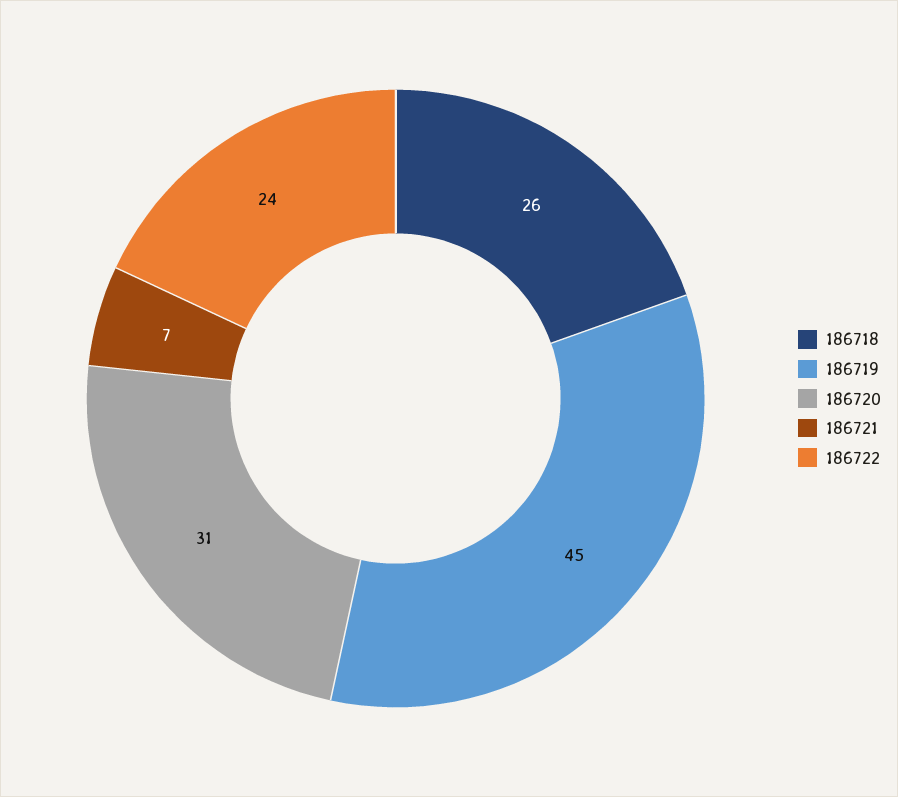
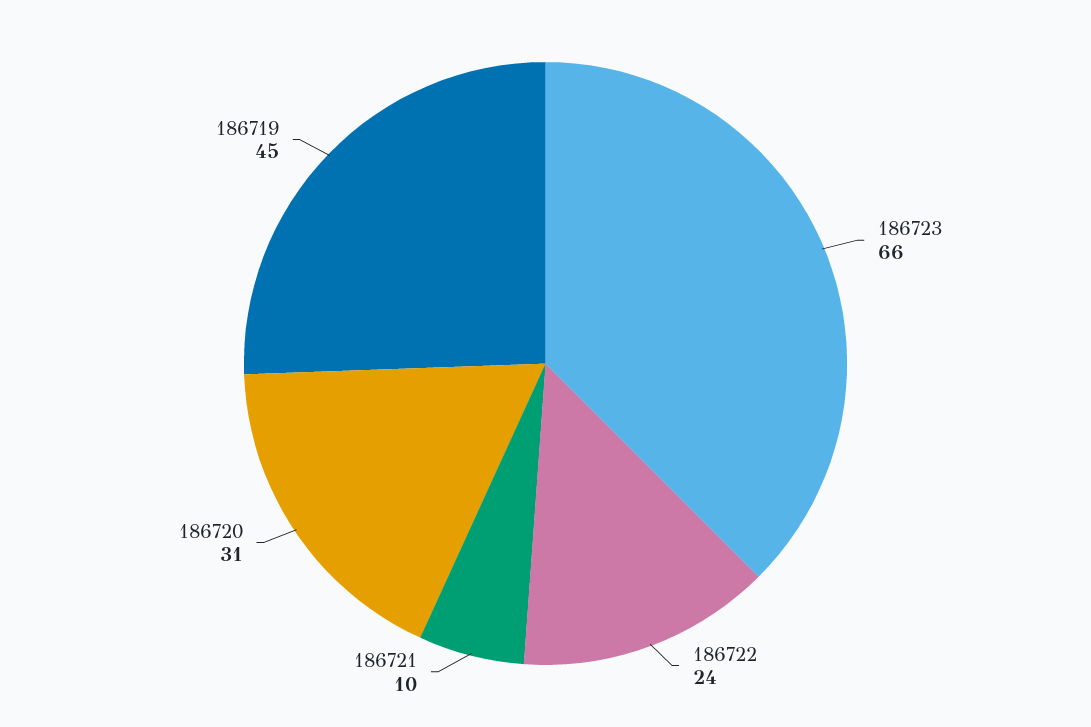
186718: 26 -> none
186721: 7 -> 10
186723: none -> 66

